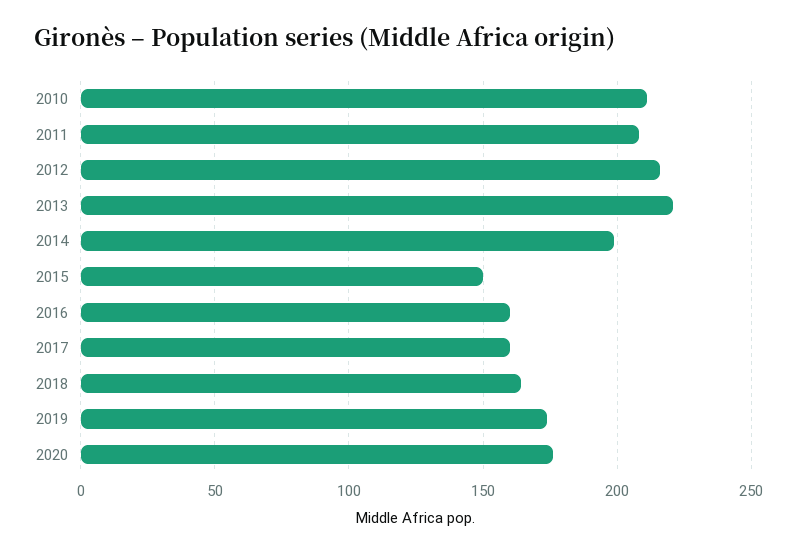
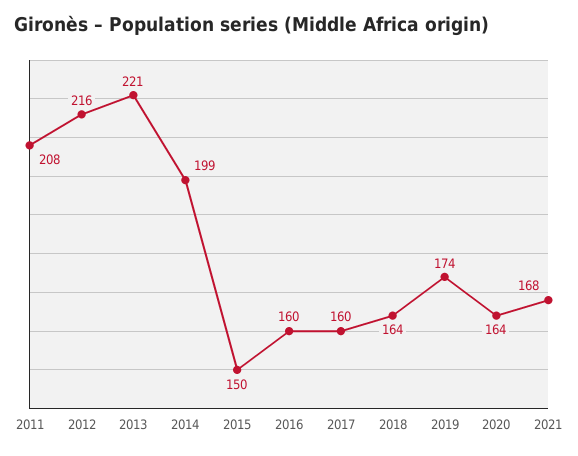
2010: 210 -> none
2020: 175 -> 164
2021: none -> 168

